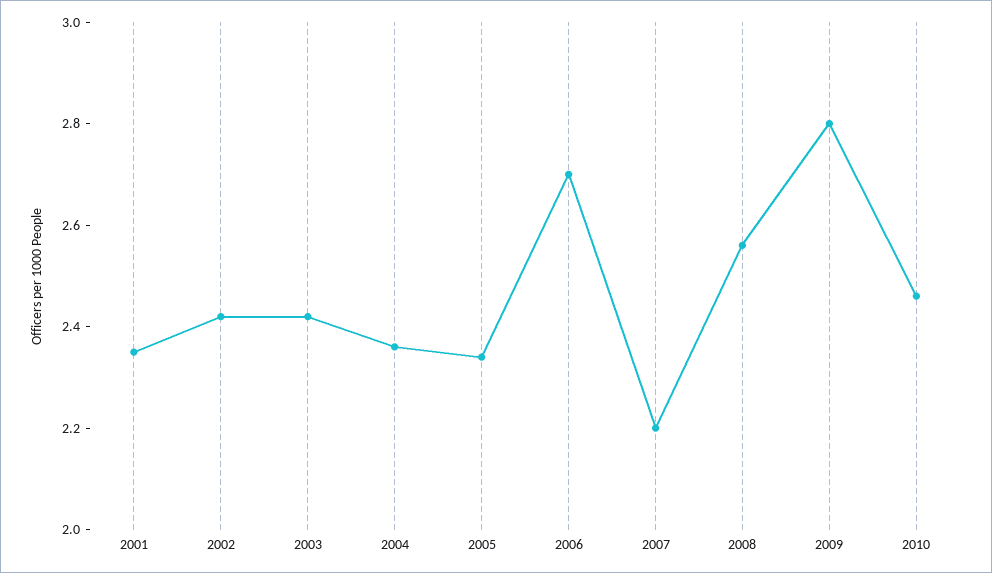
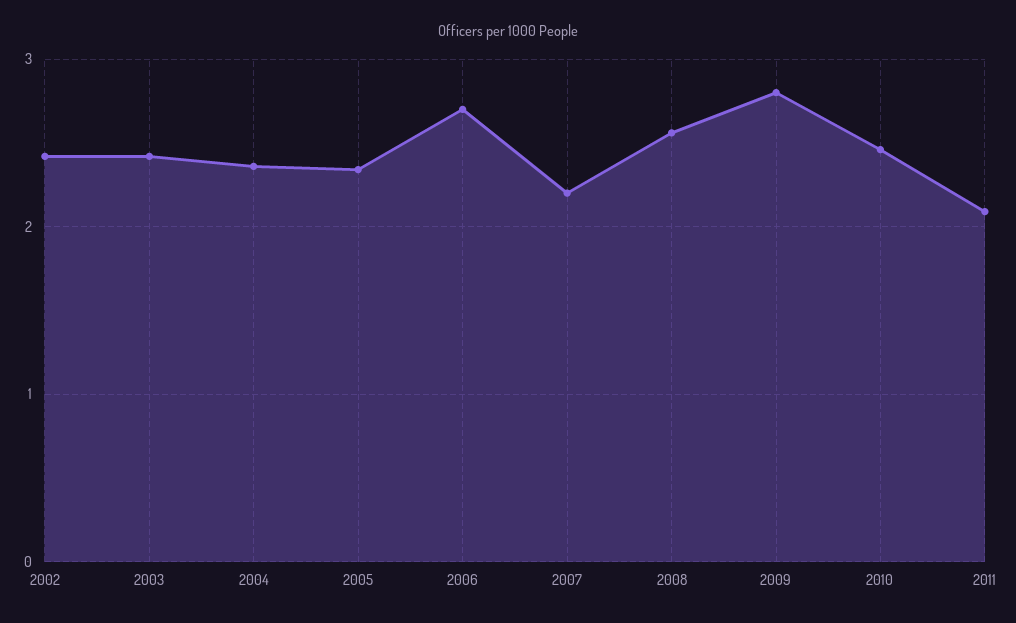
2001: 2.35 -> none
2011: none -> 2.1

